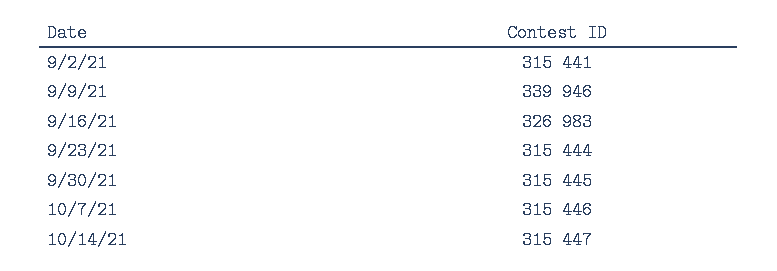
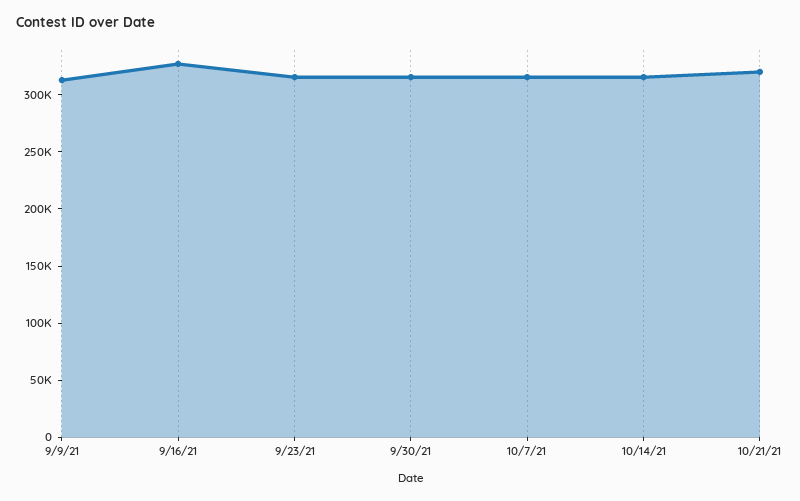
9/2/21: 315441 -> none
9/9/21: 339946 -> 310000
10/21/21: none -> 320000

